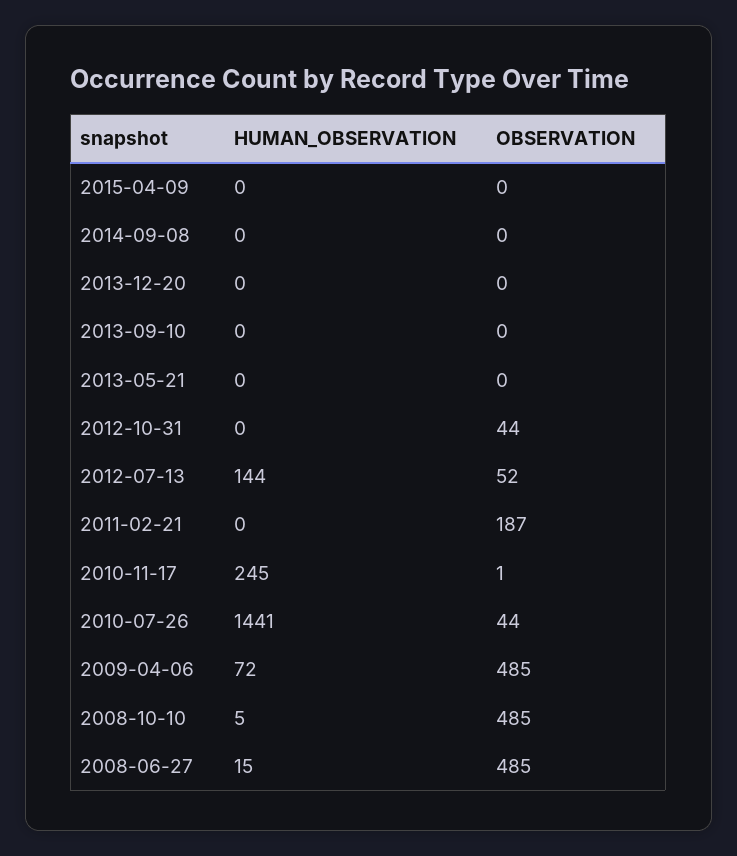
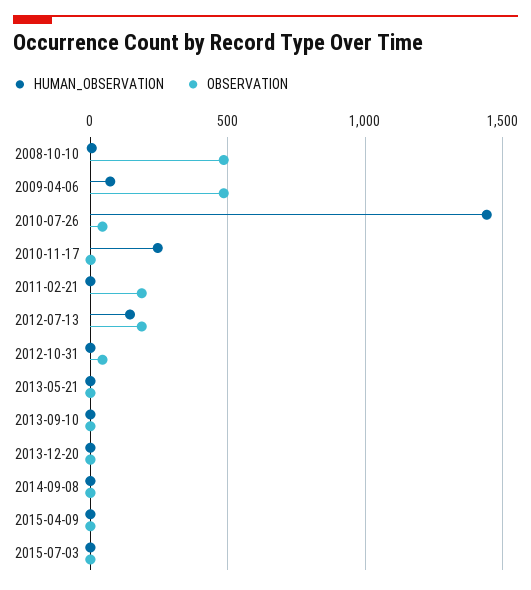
OBSERVATION, 2012-07-13: 52 -> 200
HUMAN_OBSERVATION, 2008-06-27: 15 -> none
OBSERVATION, 2008-06-27: 485 -> none
HUMAN_OBSERVATION, 2015-07-03: none -> 0
OBSERVATION, 2015-07-03: none -> 0

